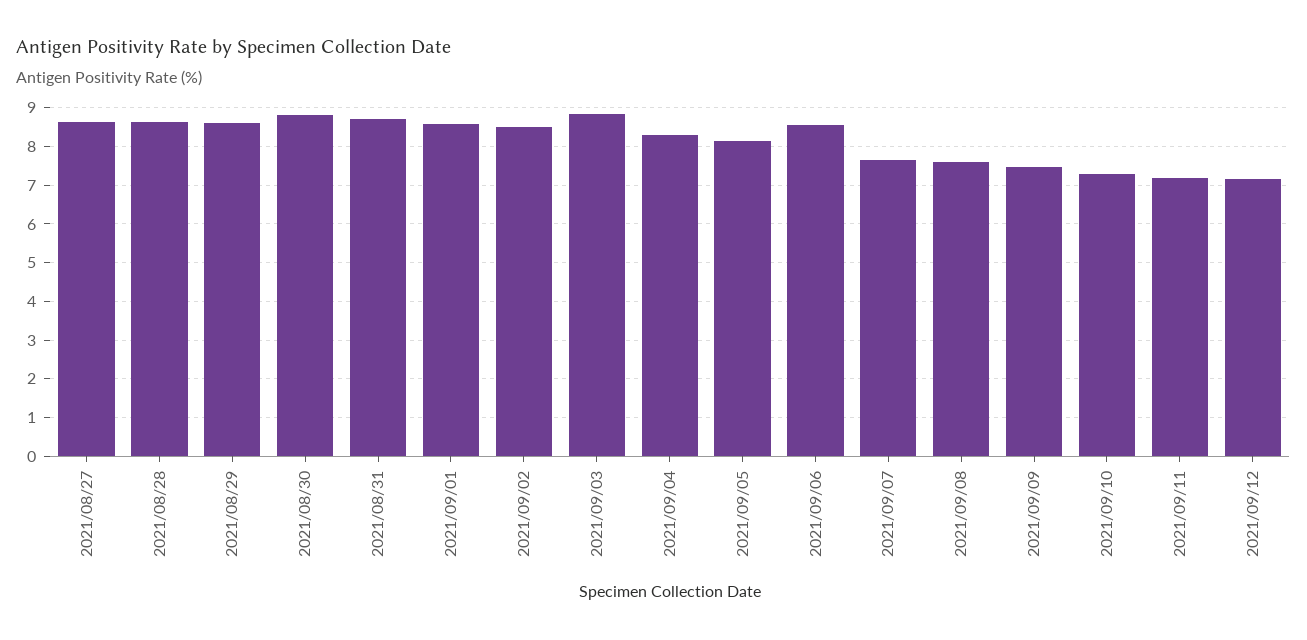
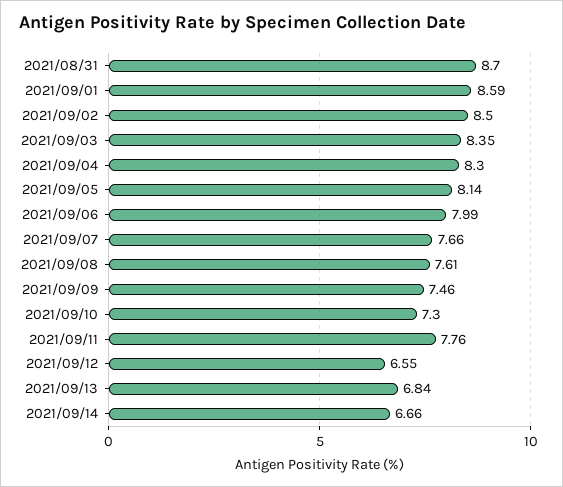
2021/08/27: 8.6 -> none
2021/08/28: 8.6 -> none
2021/08/29: 8.6 -> none
2021/08/30: 8.8 -> none
2021/09/03: 8.8 -> 8.35
2021/09/06: 8.6 -> 7.99
2021/09/11: 7.2 -> 7.76
2021/09/12: 7.2 -> 6.55
2021/09/13: none -> 6.84
2021/09/14: none -> 6.66

